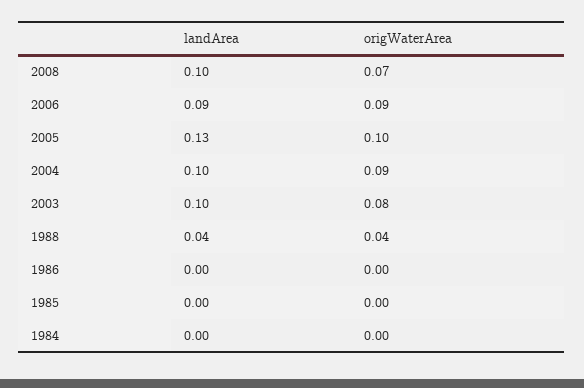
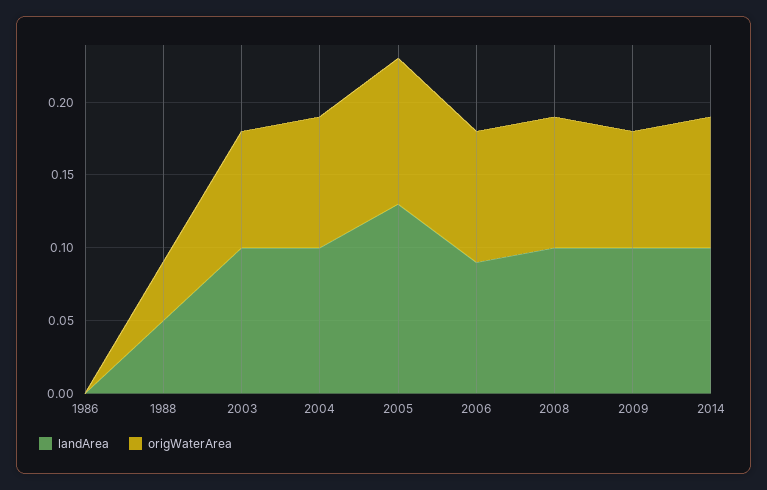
origWaterArea, 2008: 0.07 -> 0.09
landArea, 1988: 0.04 -> 0.05
landArea, 1985: 0 -> none
origWaterArea, 1985: 0 -> none
landArea, 1984: 0 -> none
origWaterArea, 1984: 0 -> none
landArea, 2009: none -> 0.1
origWaterArea, 2009: none -> 0.08
landArea, 2014: none -> 0.1
origWaterArea, 2014: none -> 0.09

